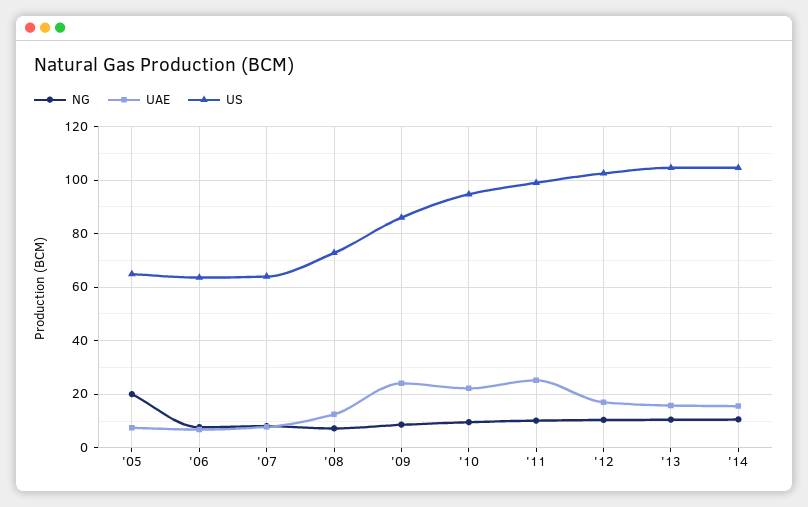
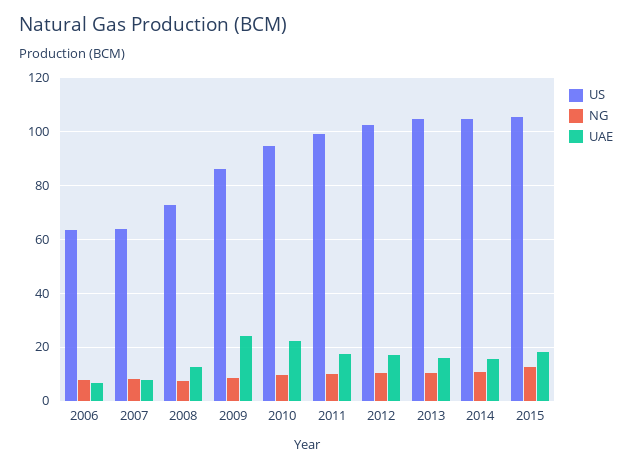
NG, '05: 20 -> none
UAE, '05: 7.5 -> none
US, '05: 65 -> none
UAE, '11: 25 -> 17.5
US, 2015: none -> 105
NG, 2015: none -> 12.5
UAE, 2015: none -> 17.5

